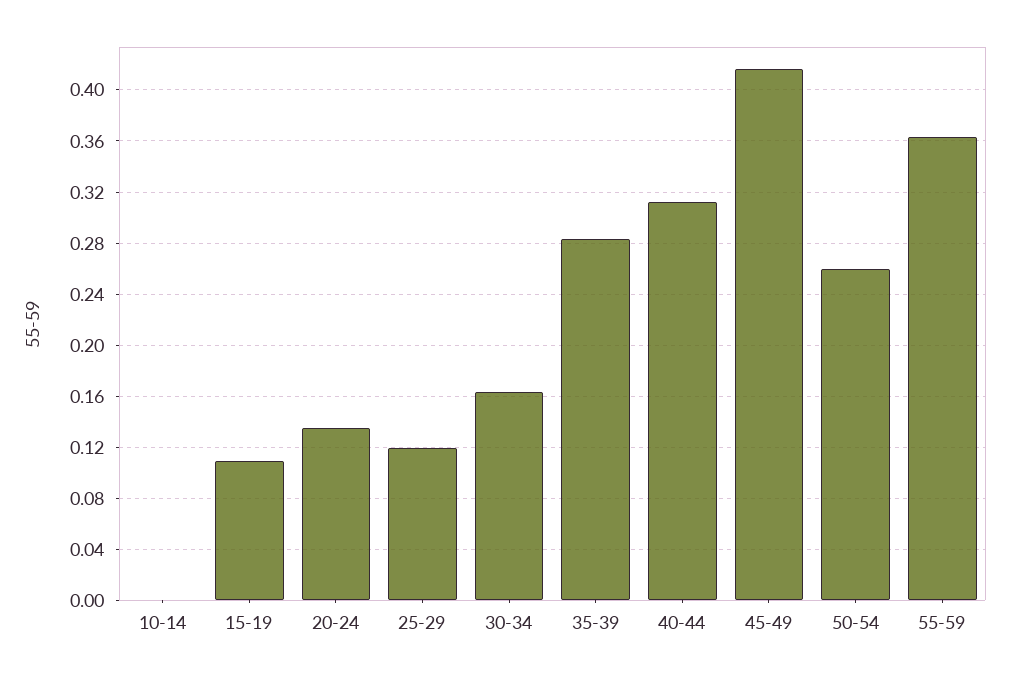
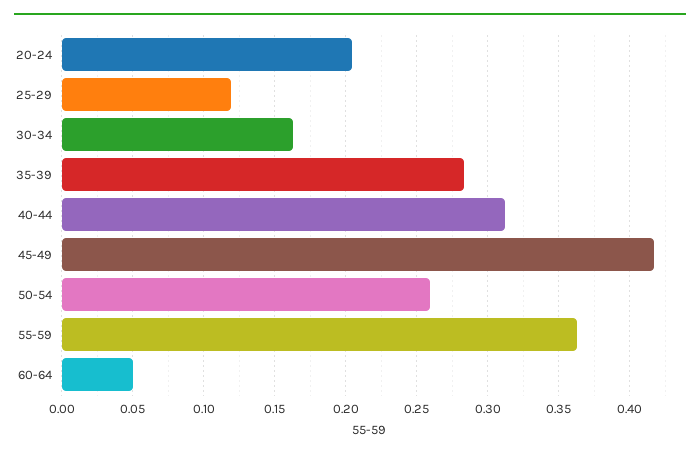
10-14: 0 -> none
15-19: 0.11 -> none
20-24: 0.135 -> 0.205
60-64: none -> 0.05

